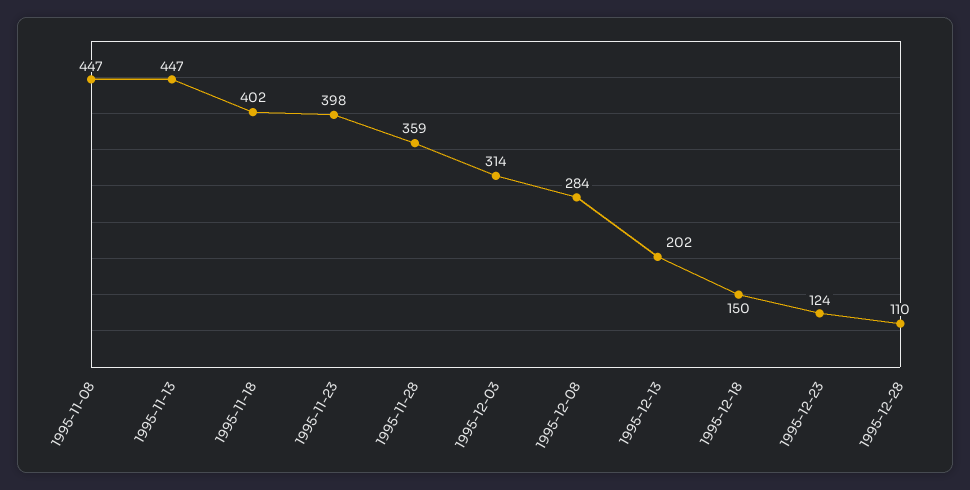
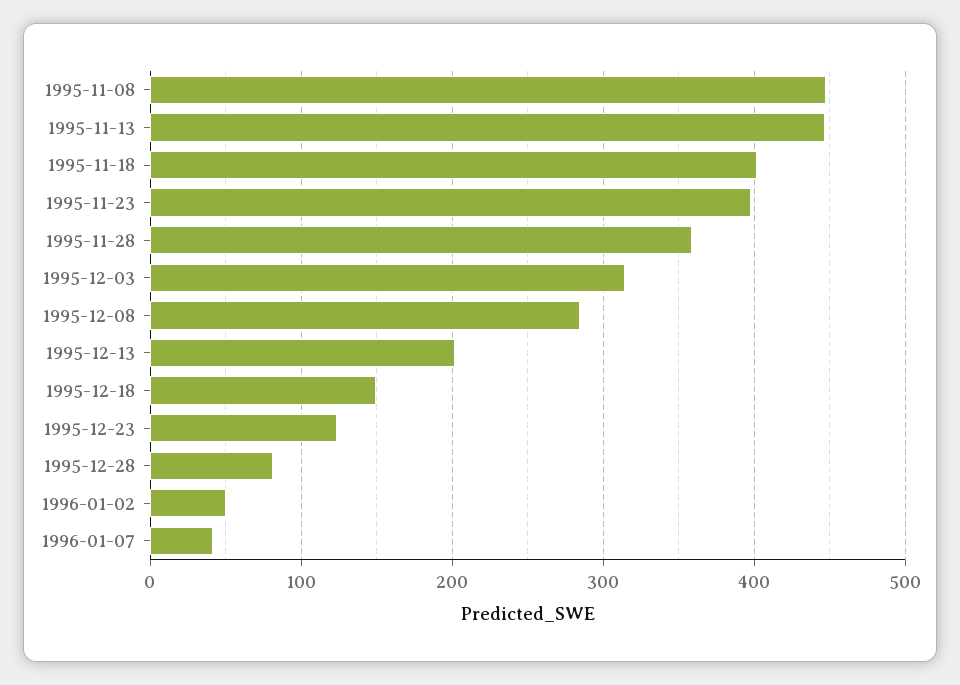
1995-12-28: 110 -> 80
1996-01-02: none -> 50
1996-01-07: none -> 40

